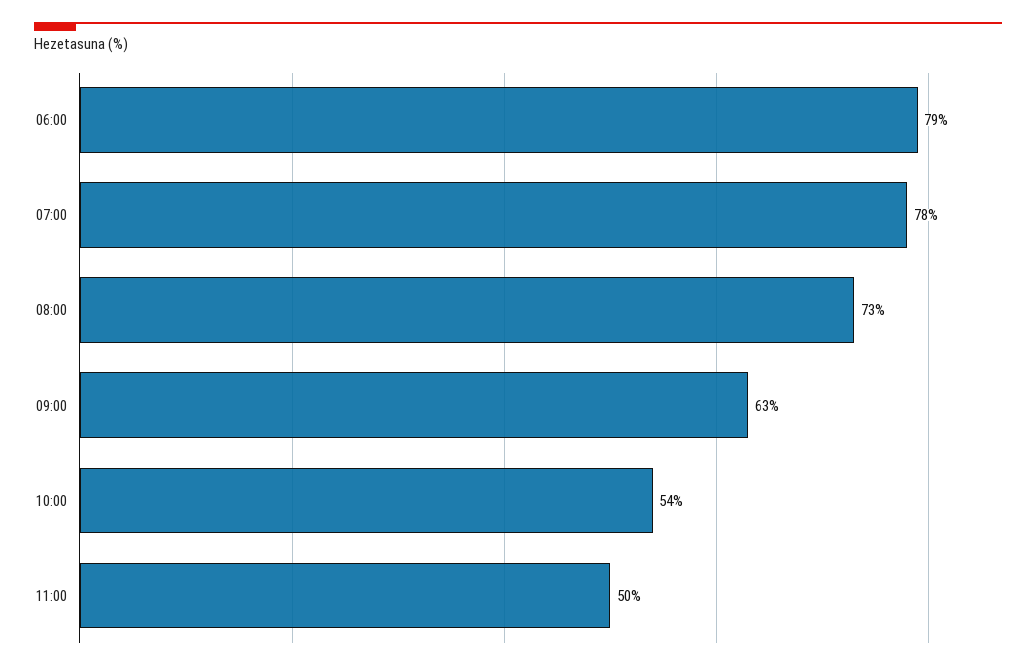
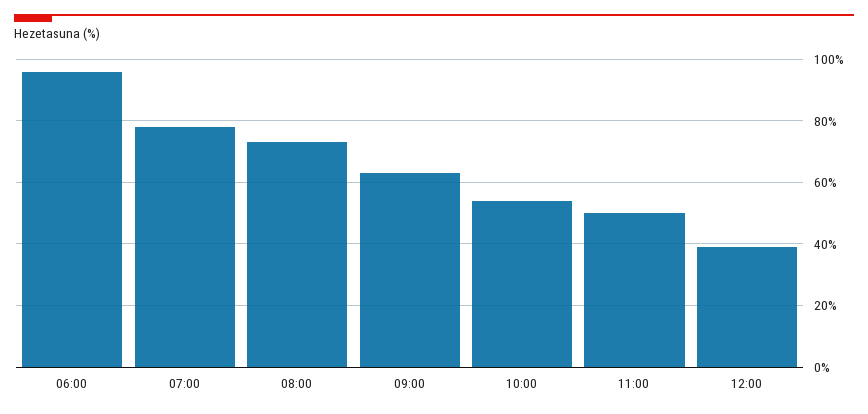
06:00: 79 -> 95
12:00: none -> 40

